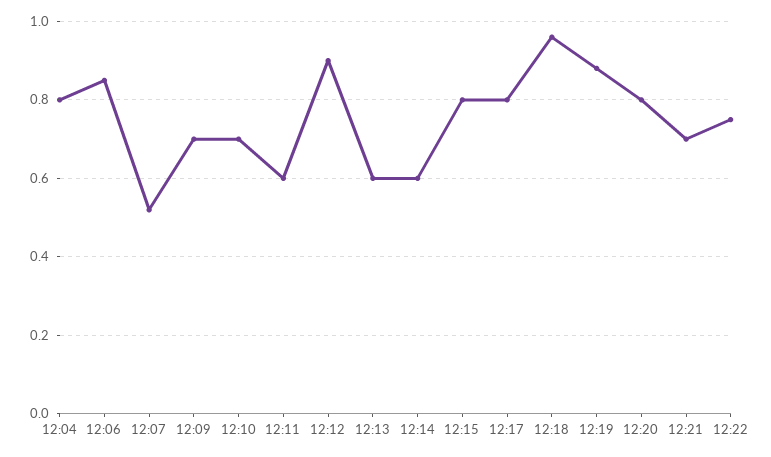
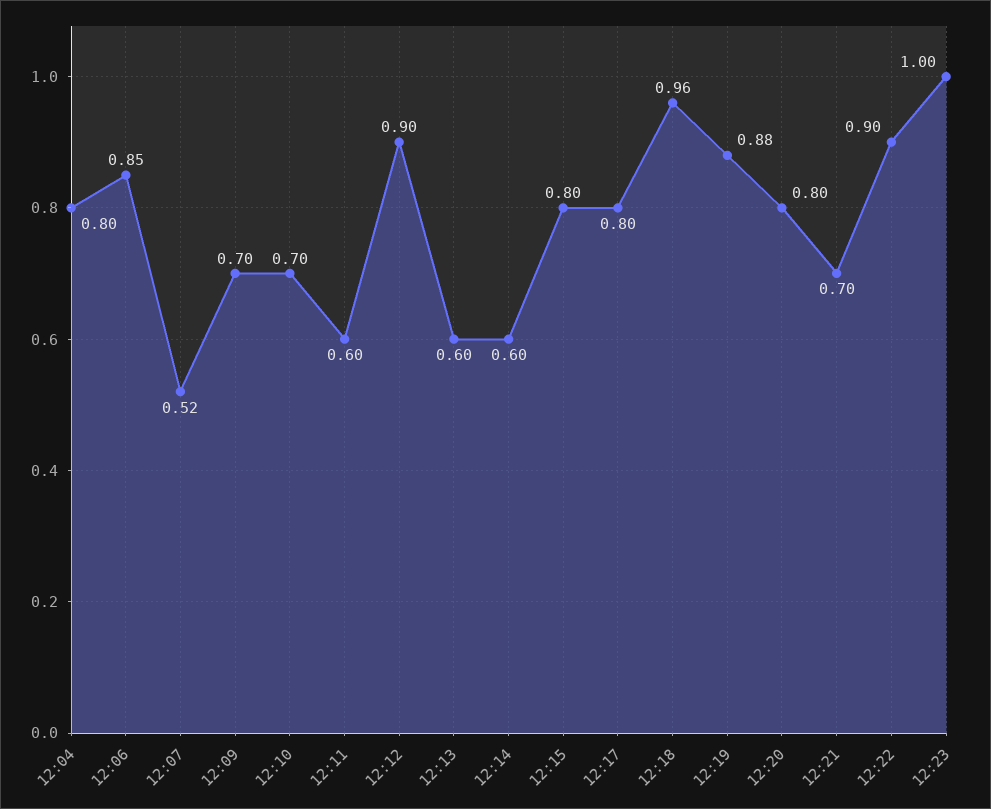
12:22: 0.75 -> 0.9
12:23: none -> 1

